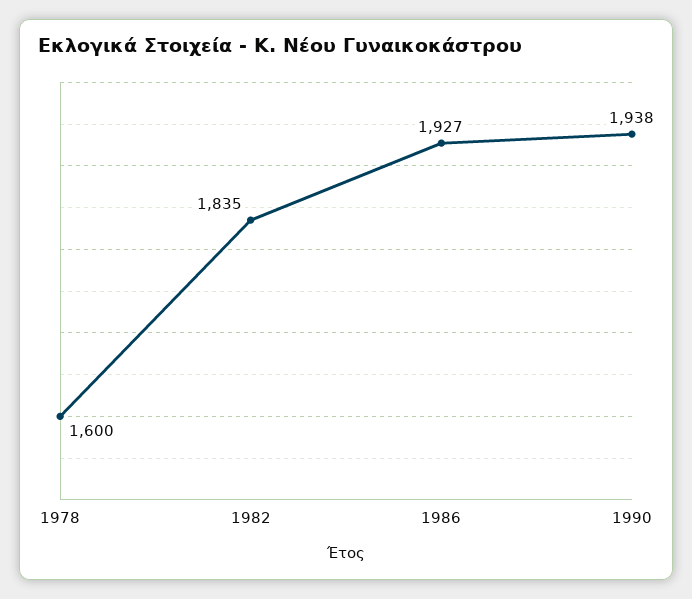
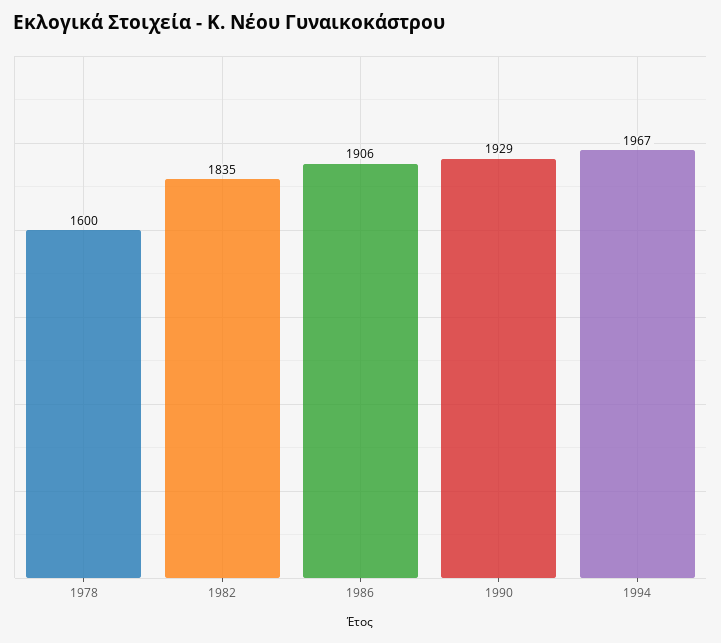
1986: 1927 -> 1906
1990: 1938 -> 1929
1994: none -> 1967

